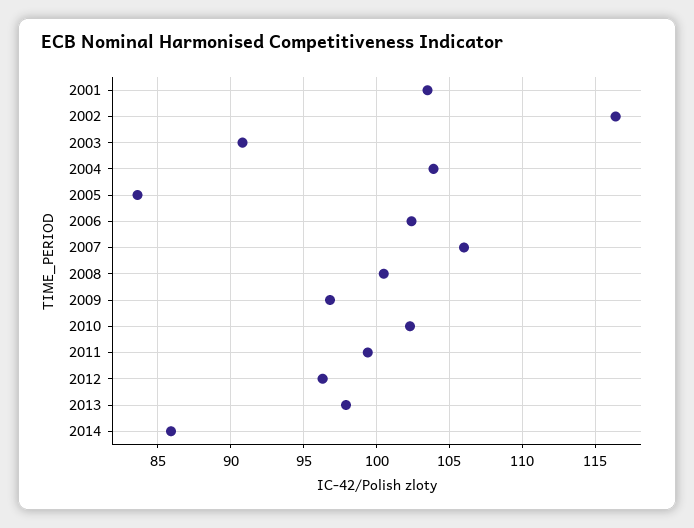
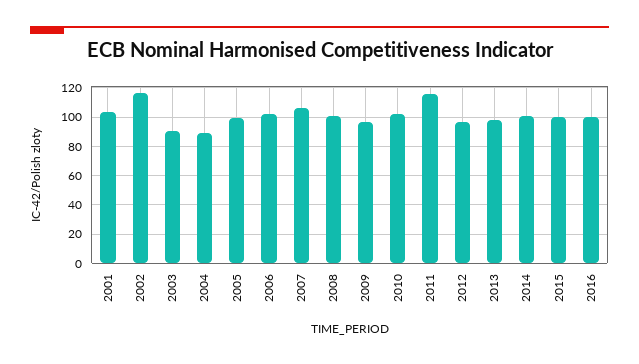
2004: 104 -> 90
2005: 83.5 -> 100
2011: 99.5 -> 115
2014: 86 -> 100
2015: none -> 100
2016: none -> 100

